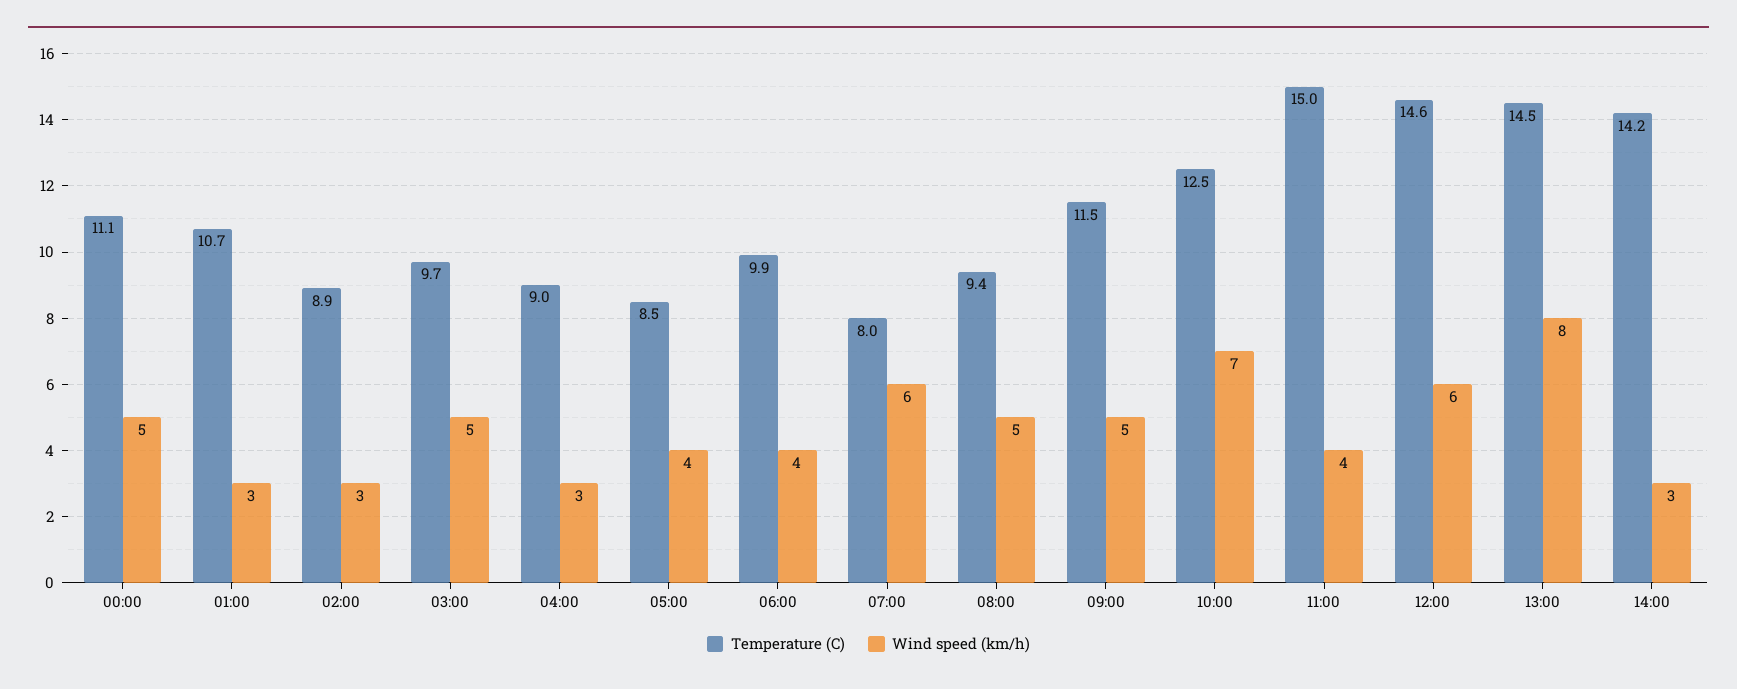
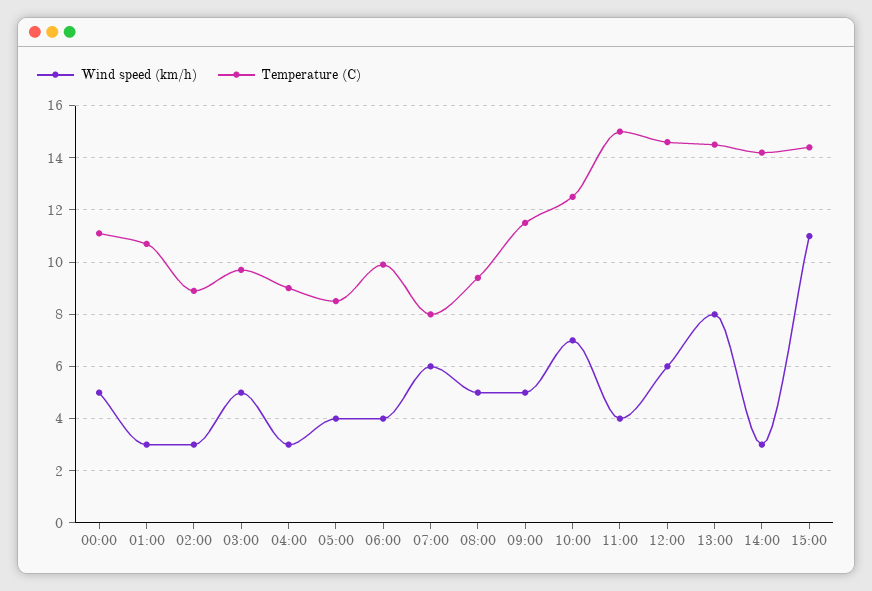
Wind speed (km/h), 15:00: none -> 11
Temperature (C), 15:00: none -> 14.5

